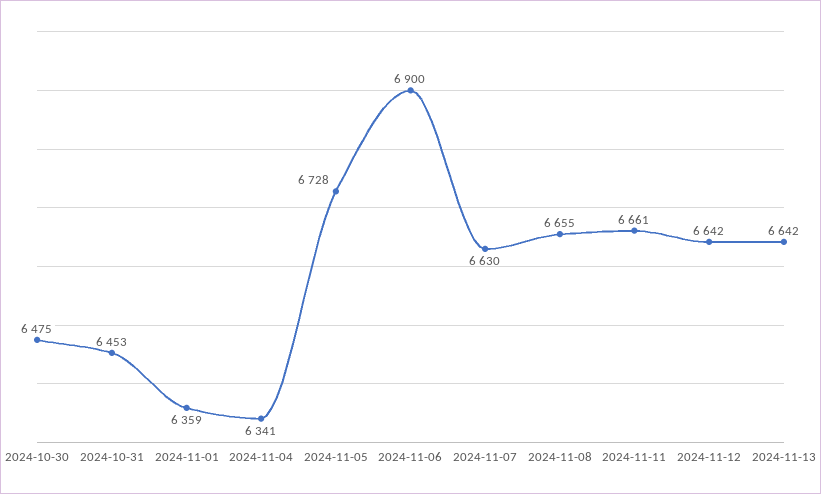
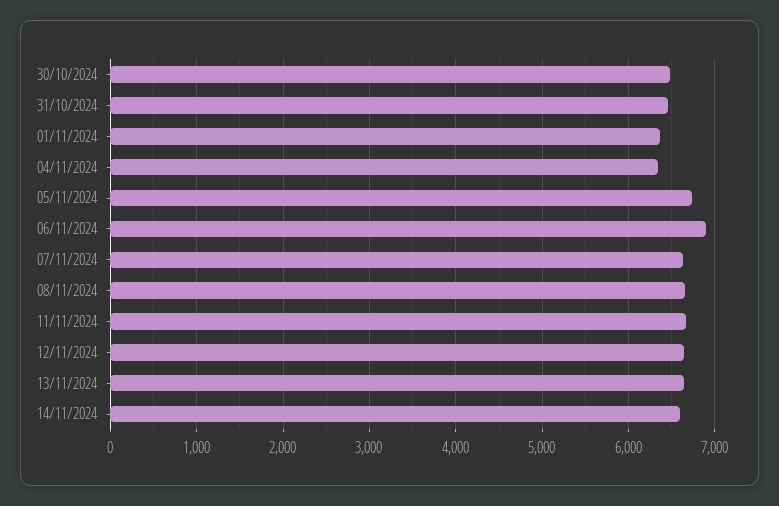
14/11/2024: none -> 6600

